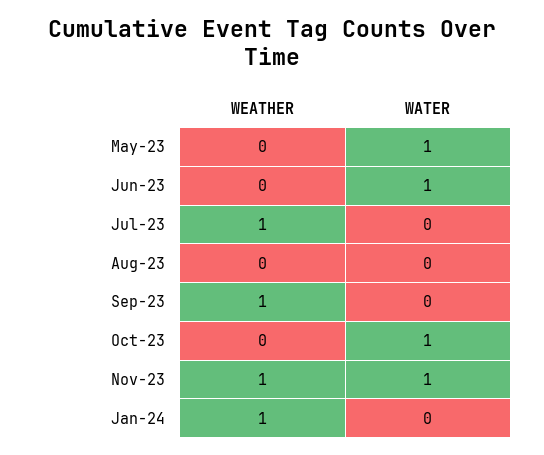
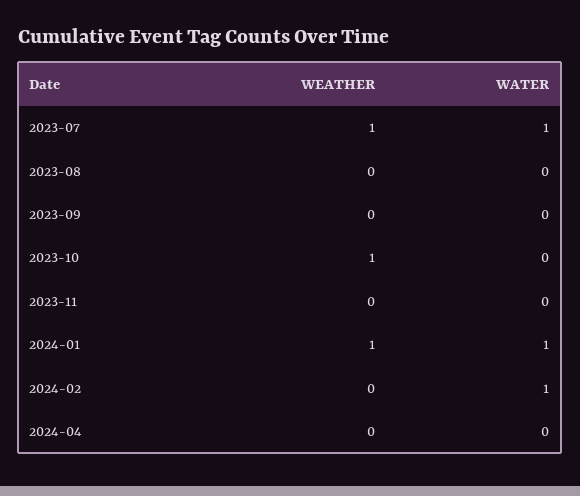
WEATHER, May-23: 0 -> none
WATER, May-23: 1 -> none
WEATHER, Jun-23: 0 -> none
WATER, Jun-23: 1 -> none
WATER, Jul-23: 0 -> 1
WEATHER, Sep-23: 1 -> 0
WEATHER, Oct-23: 0 -> 1
WATER, Oct-23: 1 -> 0
WEATHER, Nov-23: 1 -> 0
WATER, Nov-23: 1 -> 0
WATER, Jan-24: 0 -> 1
WEATHER, 2024-02: none -> 0
WATER, 2024-02: none -> 1
WEATHER, 2024-04: none -> 0
WATER, 2024-04: none -> 0

